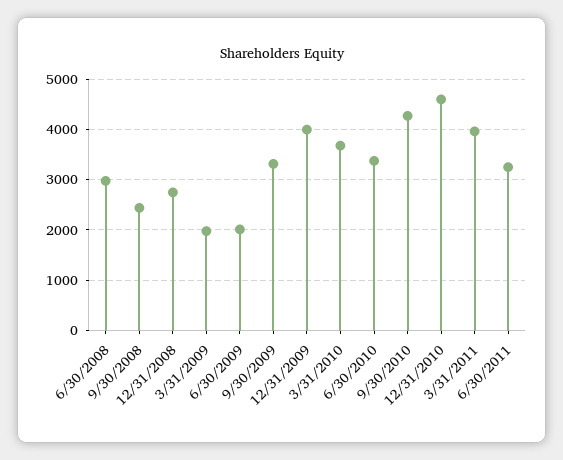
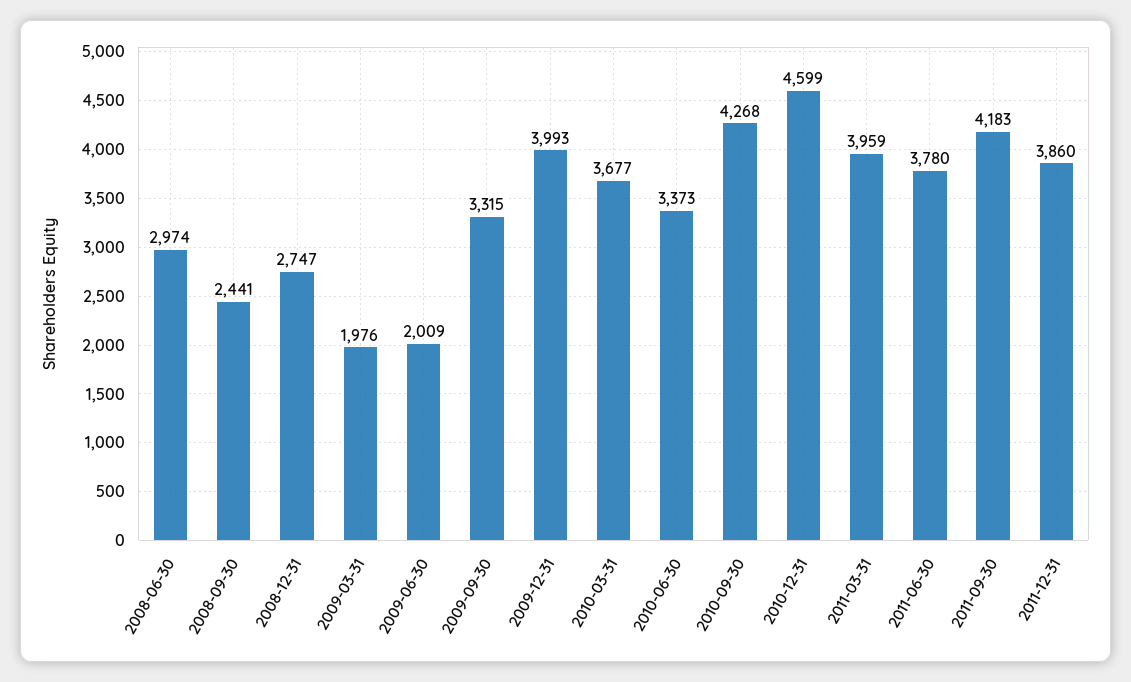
6/30/2011: 3200 -> 3780
2011-09-30: none -> 4183
2011-12-31: none -> 3860

